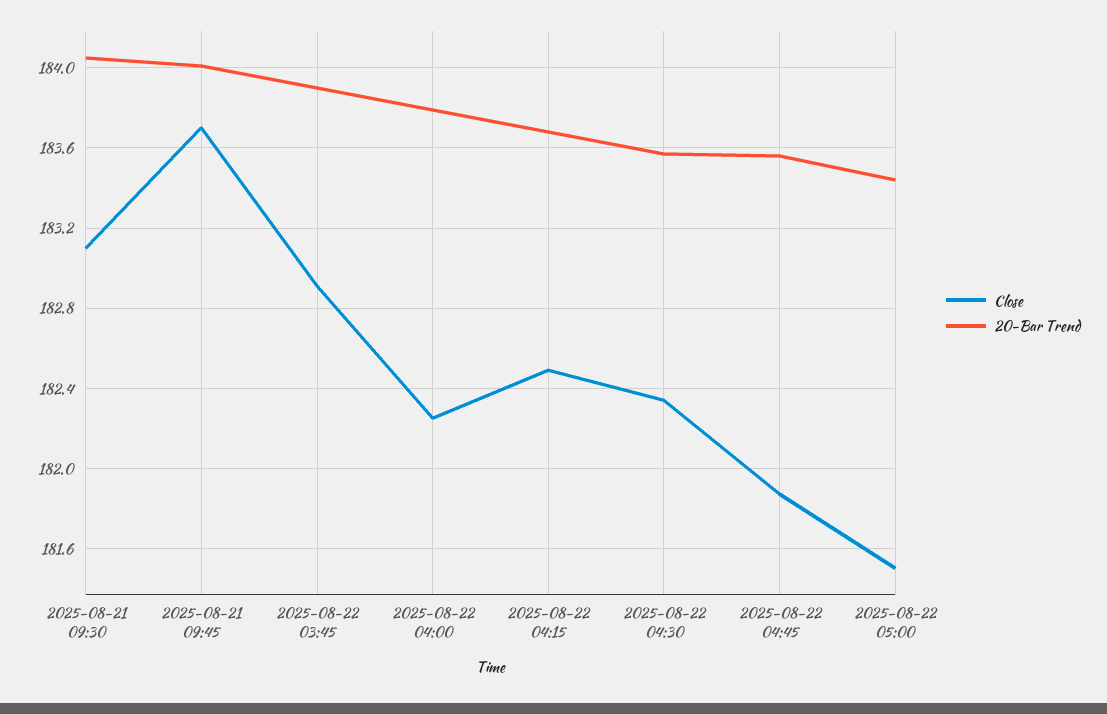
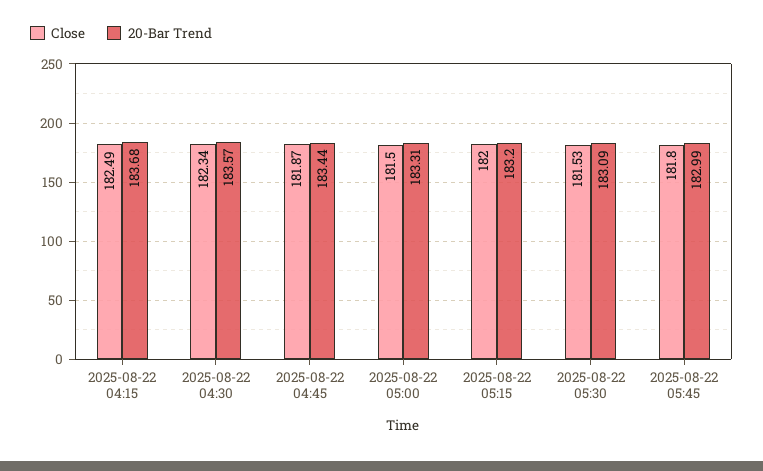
Close, 2025-08-21 09:30: 183.1 -> none
20-Bar Trend, 2025-08-21 09:30: 184.05 -> none
Close, 2025-08-21 09:45: 183.7 -> none
20-Bar Trend, 2025-08-21 09:45: 184 -> none
Close, 2025-08-22 03:45: 182.9 -> none
20-Bar Trend, 2025-08-22 03:45: 183.9 -> none
Close, 2025-08-22 04:00: 182.25 -> none
20-Bar Trend, 2025-08-22 04:00: 183.8 -> none
20-Bar Trend, 2025-08-22 04:45: 183.55 -> 183.44
20-Bar Trend, 2025-08-22 05:00: 183.45 -> 183.31
Close, 2025-08-22 05:15: none -> 182
20-Bar Trend, 2025-08-22 05:15: none -> 183.2
Close, 2025-08-22 05:30: none -> 181.53
20-Bar Trend, 2025-08-22 05:30: none -> 183.09
Close, 2025-08-22 05:45: none -> 181.8
20-Bar Trend, 2025-08-22 05:45: none -> 182.99

